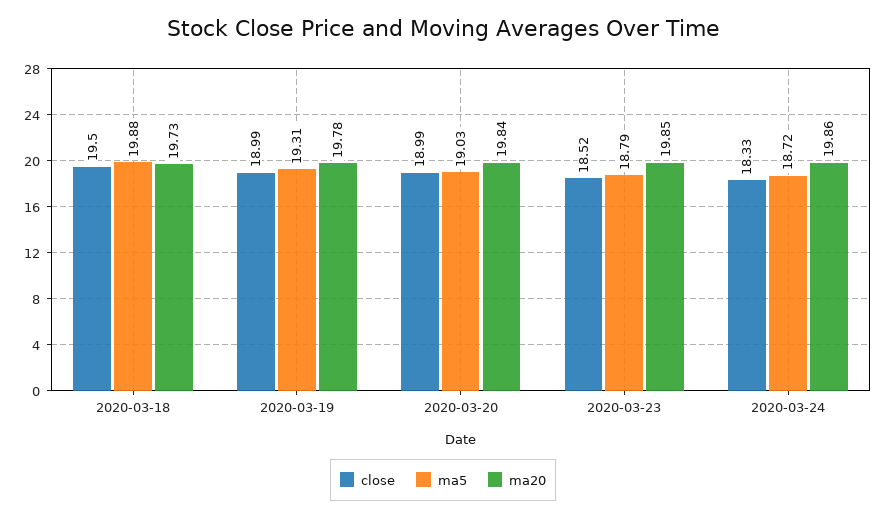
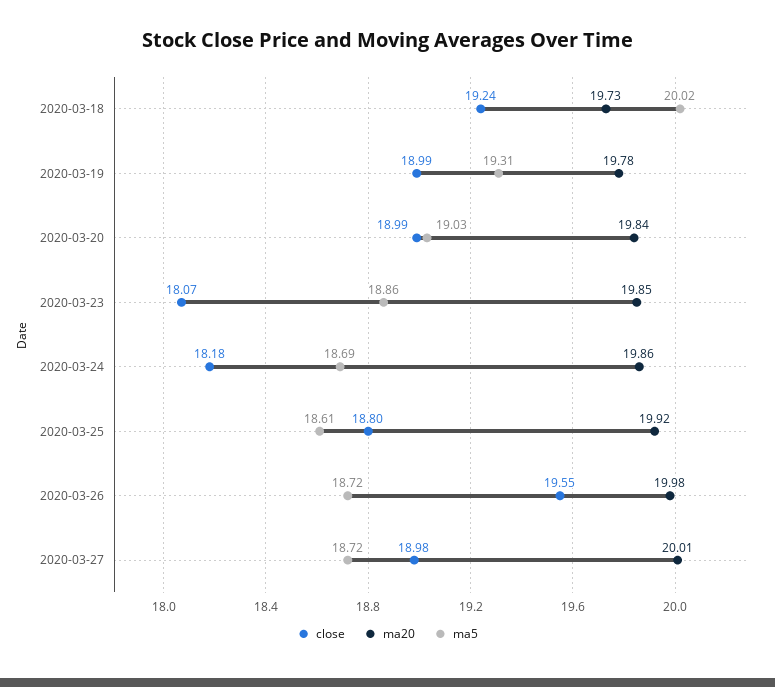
close, 2020-03-18: 19.5 -> 19.24
ma5, 2020-03-18: 19.88 -> 20.02
close, 2020-03-23: 18.52 -> 18.07
ma5, 2020-03-23: 18.79 -> 18.86
close, 2020-03-24: 18.33 -> 18.18
ma5, 2020-03-24: 18.72 -> 18.69
close, 2020-03-25: none -> 18.8
ma20, 2020-03-25: none -> 19.92
ma5, 2020-03-25: none -> 18.61
close, 2020-03-26: none -> 19.55
ma20, 2020-03-26: none -> 19.98
ma5, 2020-03-26: none -> 18.72
close, 2020-03-27: none -> 18.98
ma20, 2020-03-27: none -> 20.01
ma5, 2020-03-27: none -> 18.72

